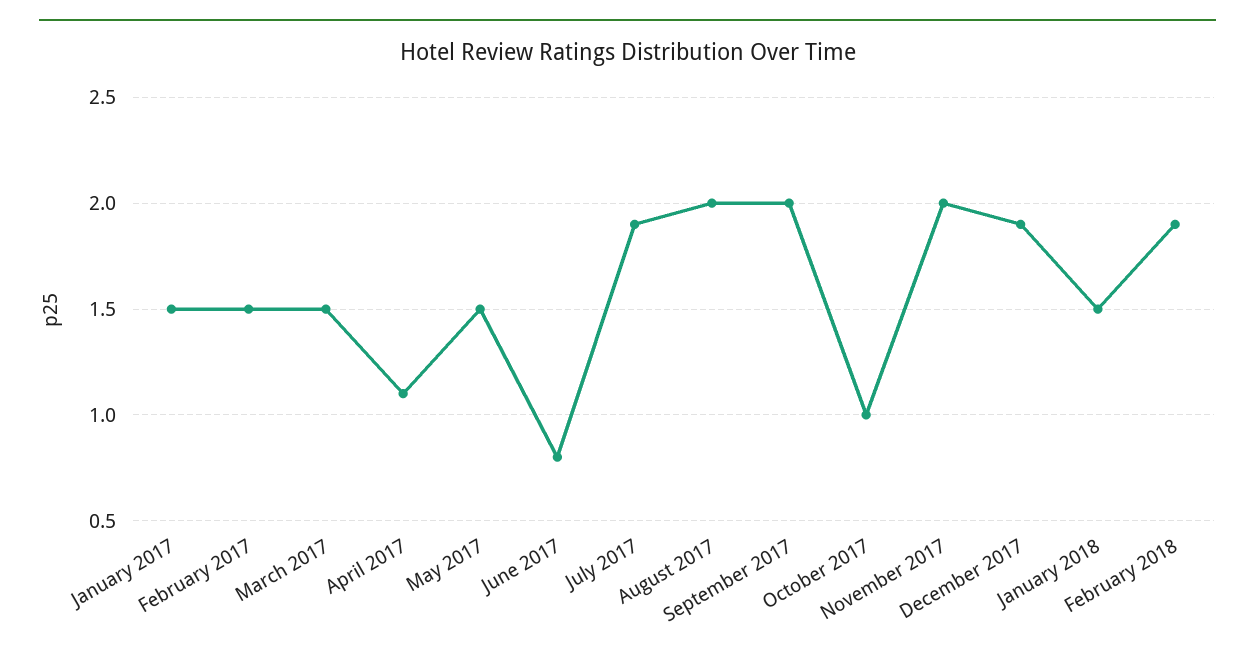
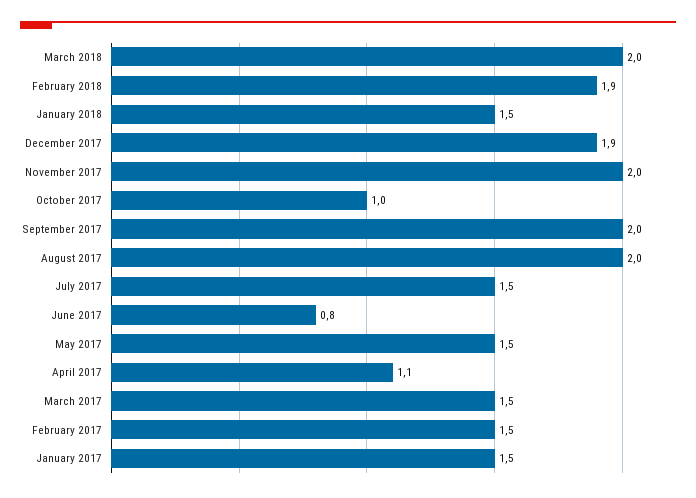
July 2017: 1.9 -> 1.5
March 2018: none -> 2

